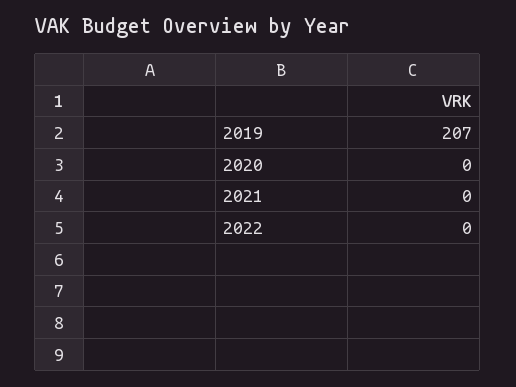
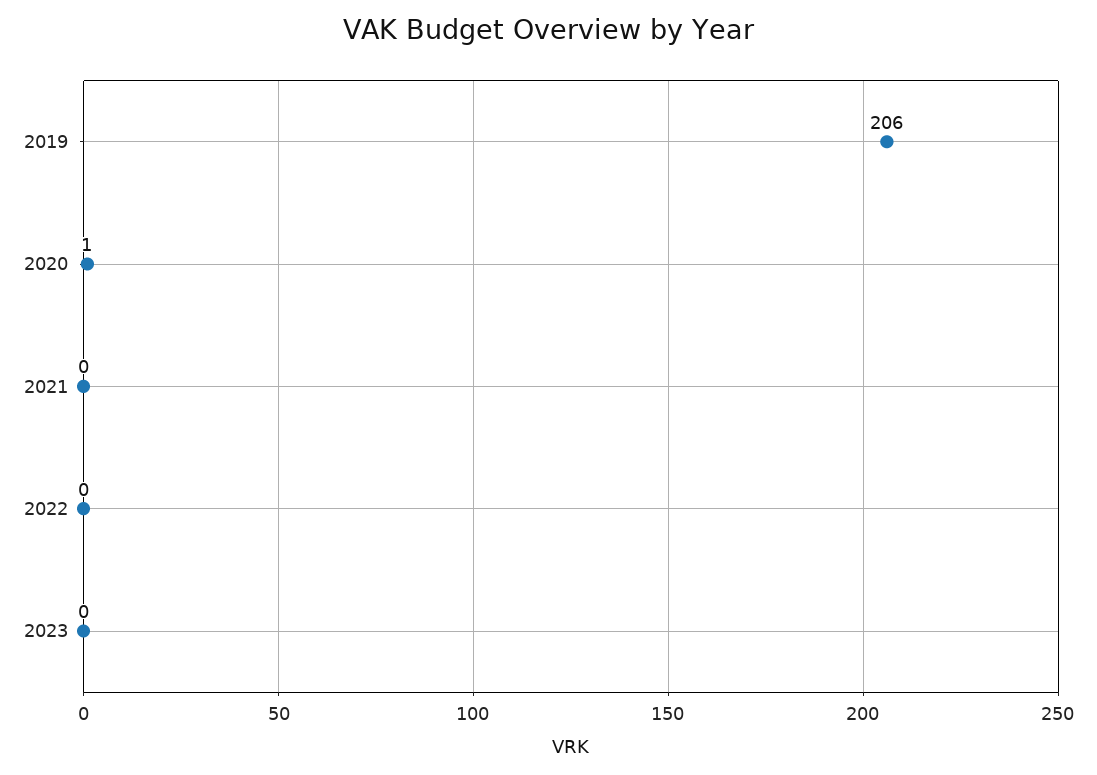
2019: 207 -> 206
2020: 0 -> 1
2023: none -> 0

